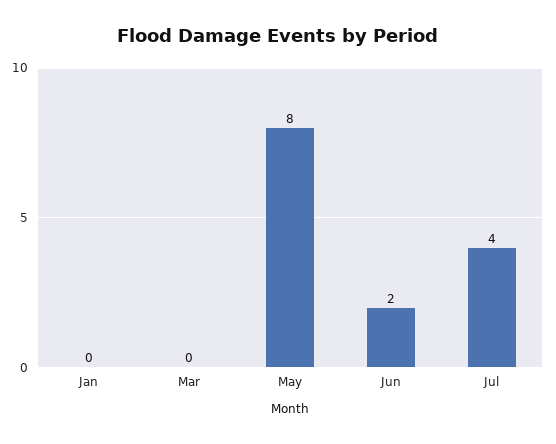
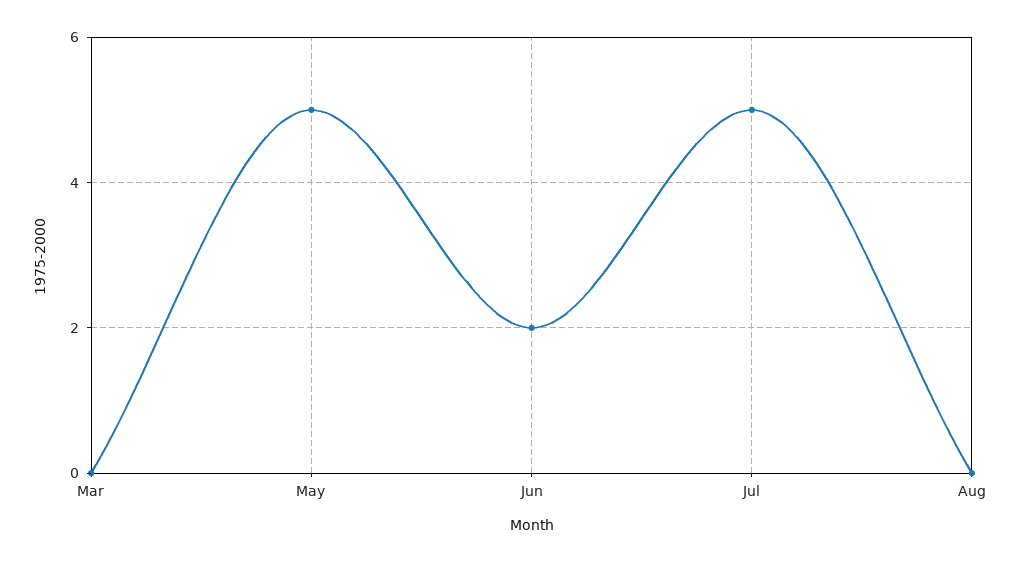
Jan: 0 -> none
May: 8 -> 5
Jul: 4 -> 5
Aug: none -> 0

